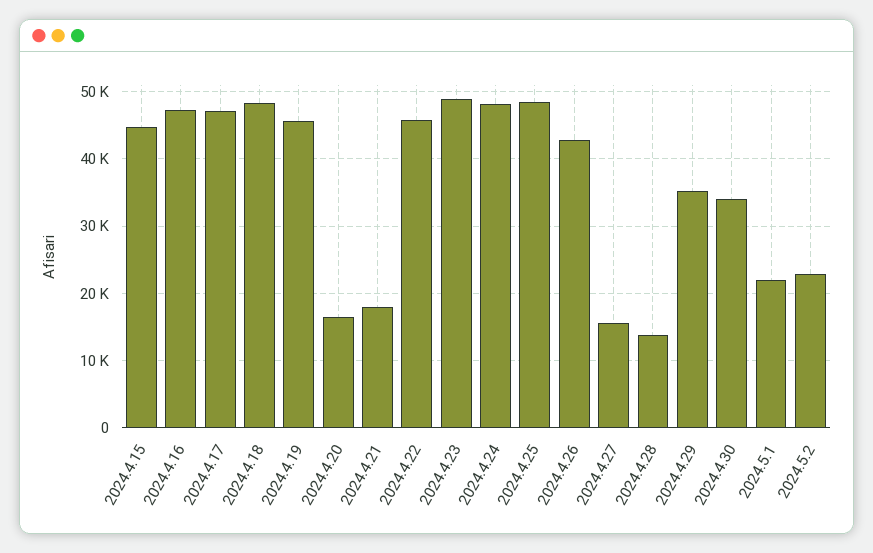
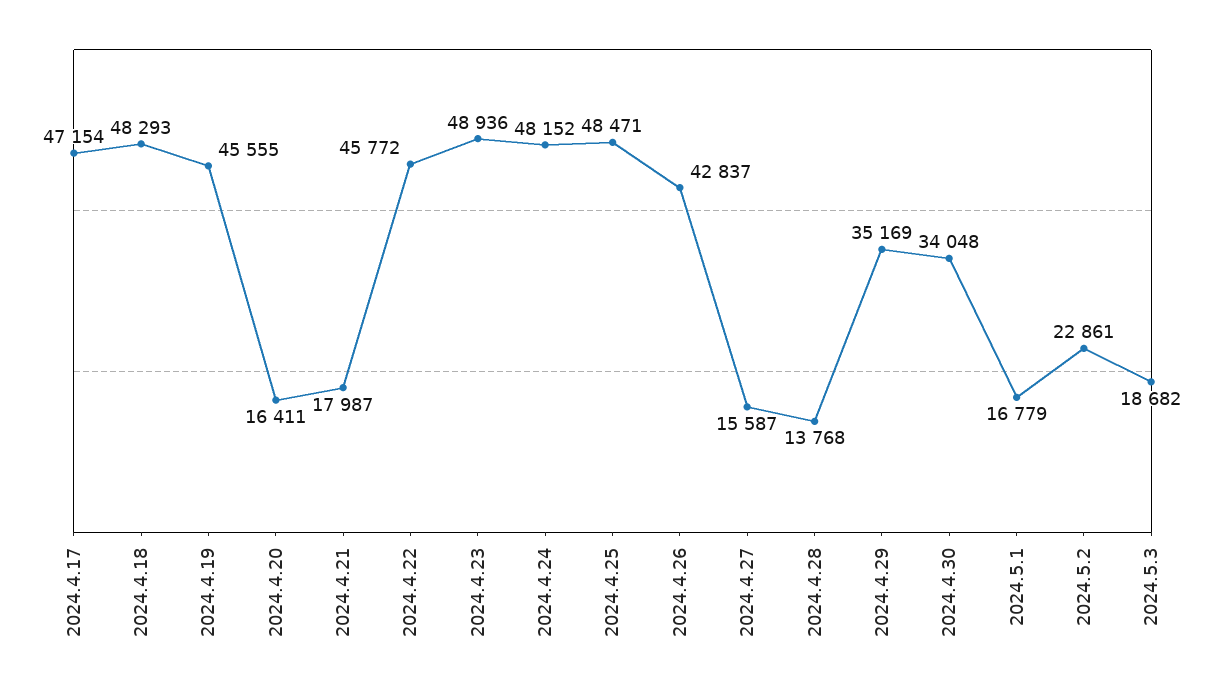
2024.4.15: 45000 -> none
2024.4.16: 47000 -> none
2024.5.1: 22000 -> 16779
2024.5.3: none -> 18682

